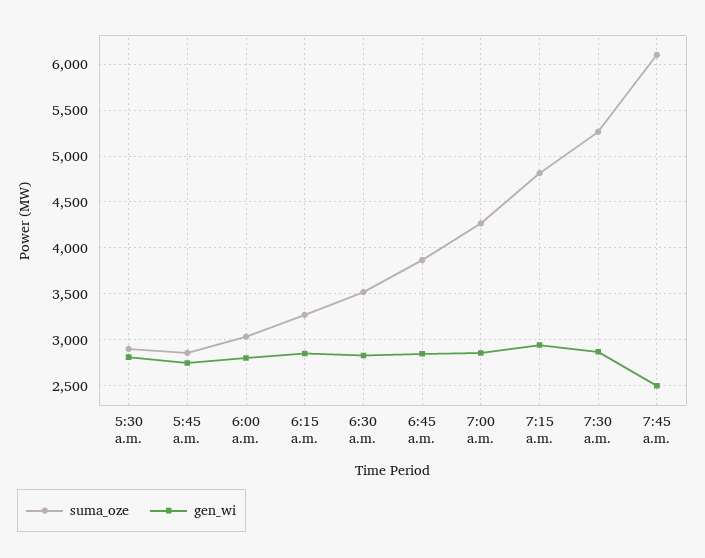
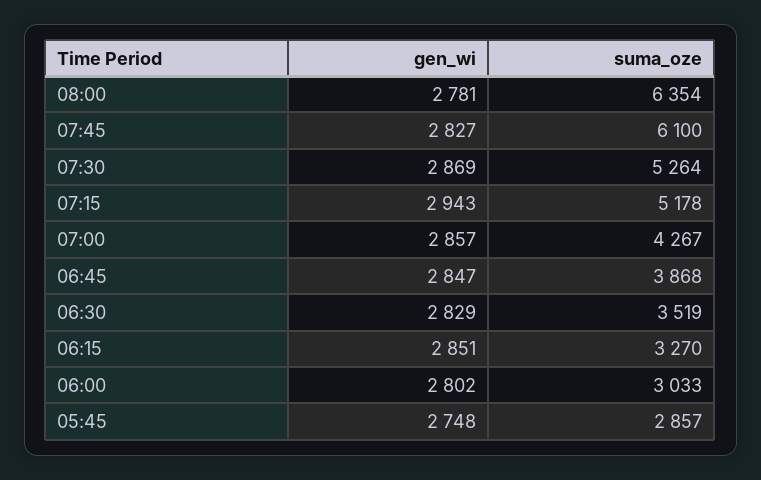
suma_oze, 5:30 a.m.: 2900 -> none
gen_wi, 5:30 a.m.: 2800 -> none
suma_oze, 7:15 a.m.: 4800 -> 5178
gen_wi, 7:45 a.m.: 2500 -> 2827
gen_wi, 08:00: none -> 2781
suma_oze, 08:00: none -> 6354

